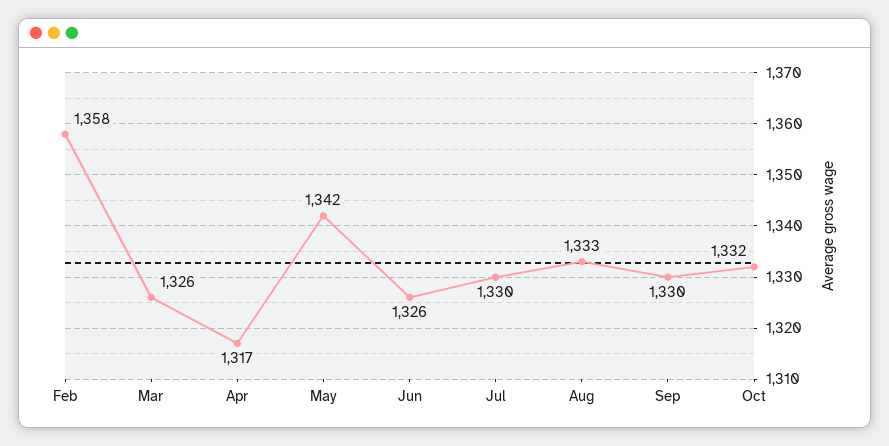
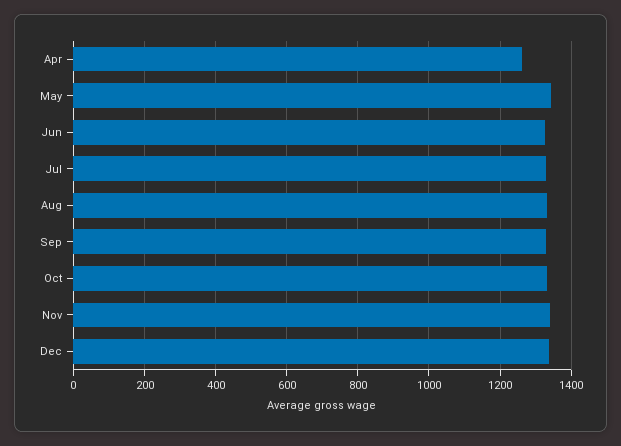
Feb: 1358 -> none
Mar: 1326 -> none
Apr: 1317 -> 1260
Nov: none -> 1340
Dec: none -> 1340

